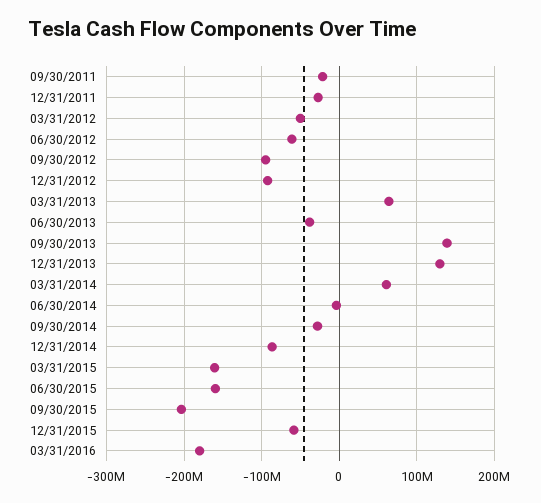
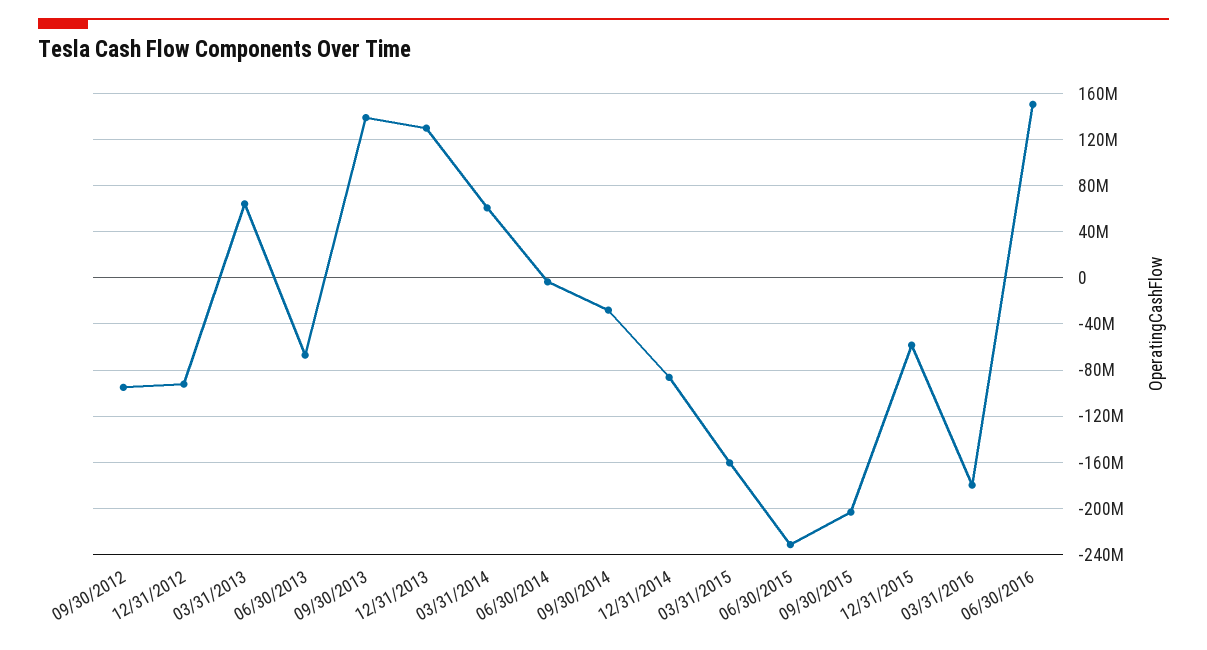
09/30/2011: -20000000 -> none
12/31/2011: -30000000 -> none
03/31/2012: -50000000 -> none
06/30/2012: -60000000 -> none
06/30/2013: -40000000 -> -70000000
06/30/2015: -160000000 -> -230000000
06/30/2016: none -> 150000000

